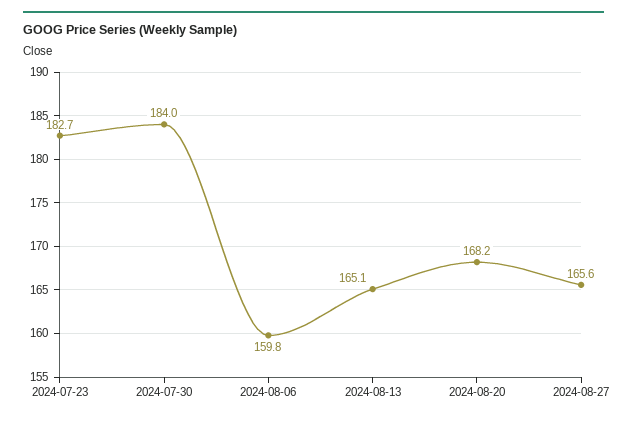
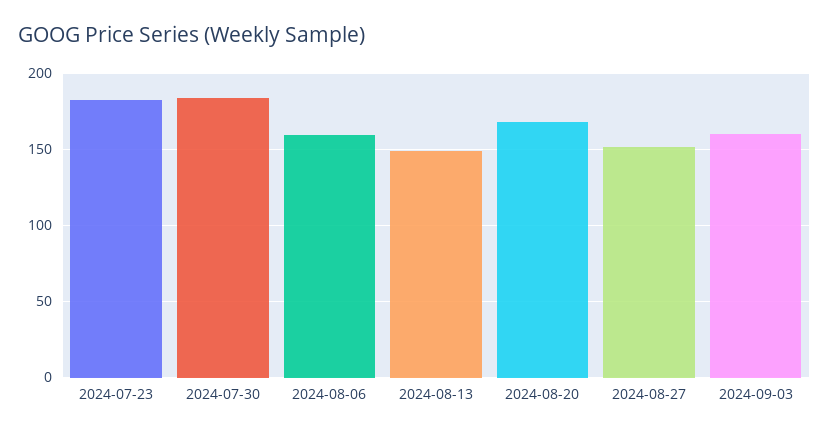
2024-08-13: 165.1 -> 150
2024-08-27: 165.6 -> 150
2024-09-03: none -> 160

